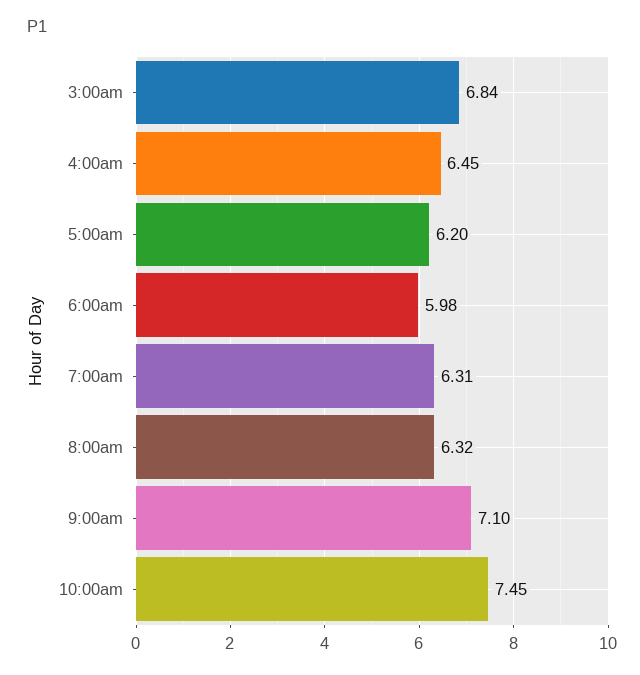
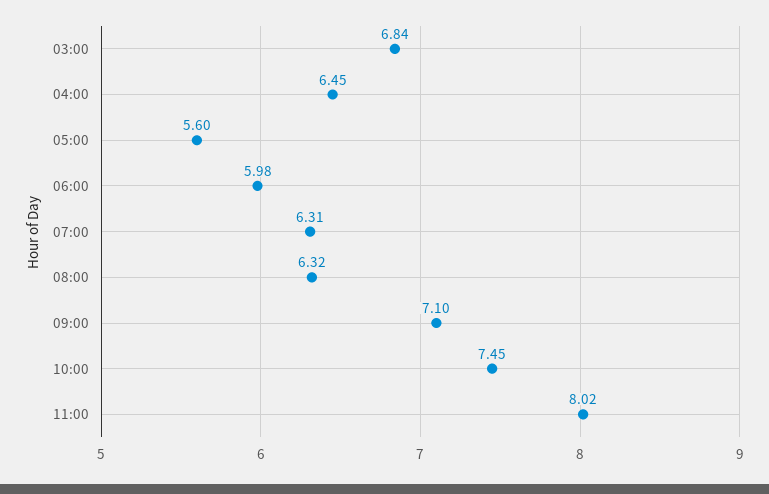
5:00am: 6.2 -> 5.6
11:00: none -> 8.02

